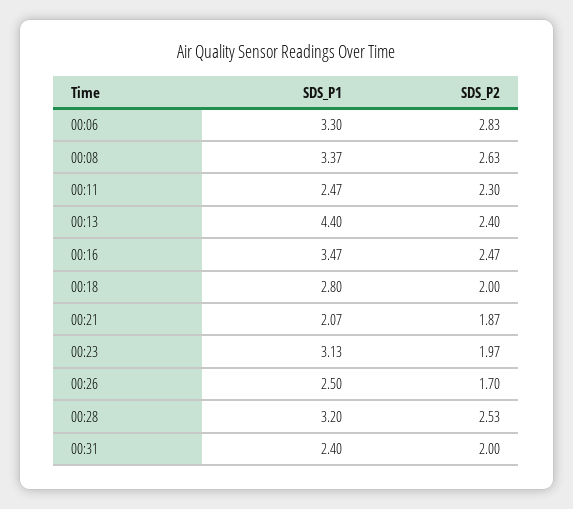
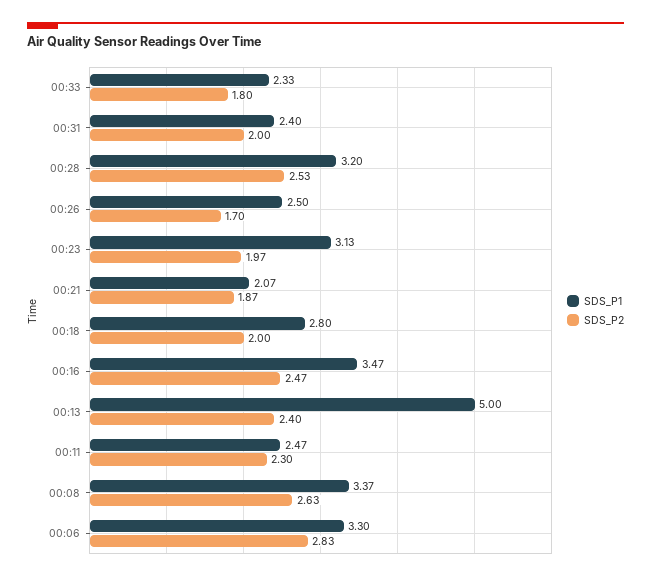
SDS_P1, 00:13: 4.4 -> 5
SDS_P1, 00:33: none -> 2.33
SDS_P2, 00:33: none -> 1.8

